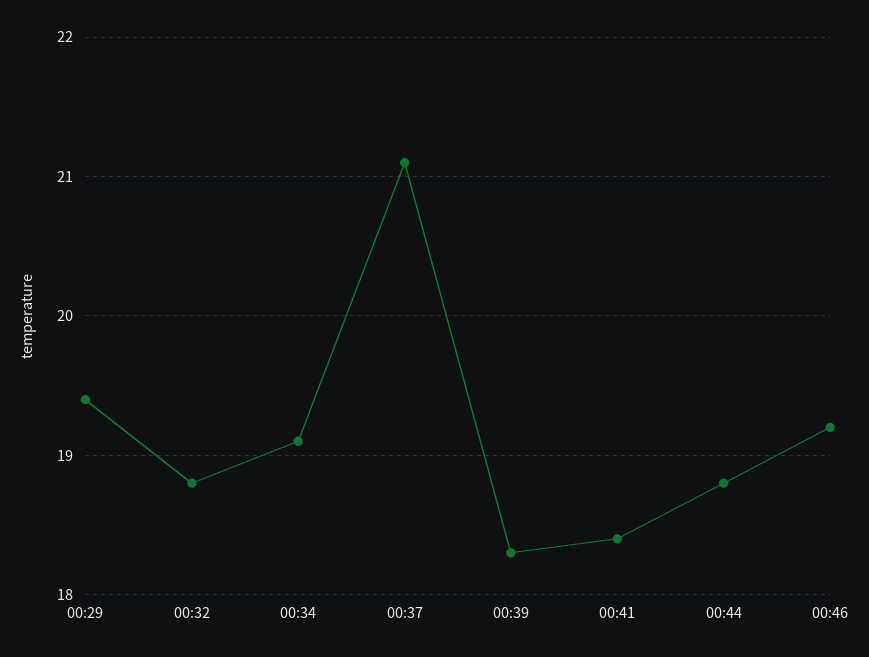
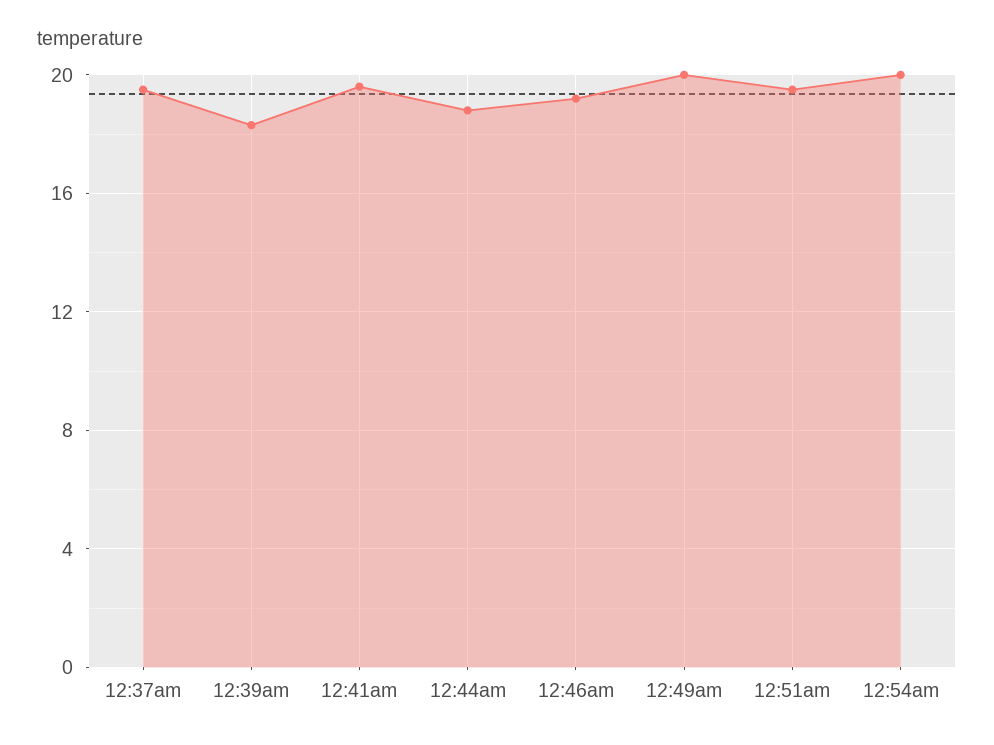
00:29: 19.4 -> none
00:32: 18.8 -> none
00:34: 19.1 -> none
00:37: 21.1 -> 19.5
00:41: 18.4 -> 19.5
12:49am: none -> 20
12:51am: none -> 19.5
12:54am: none -> 20

